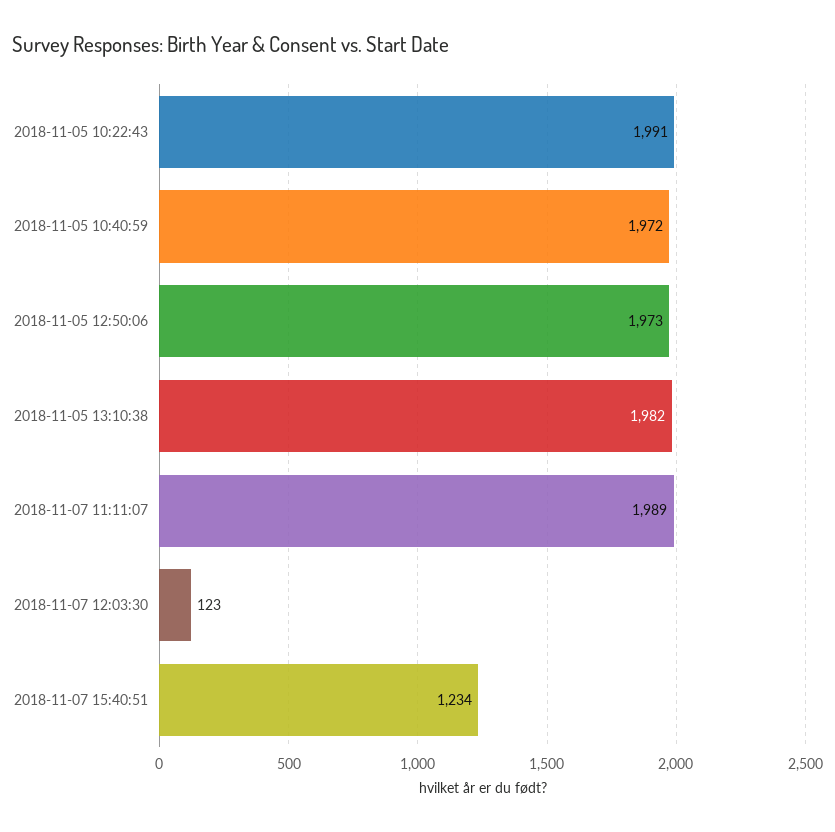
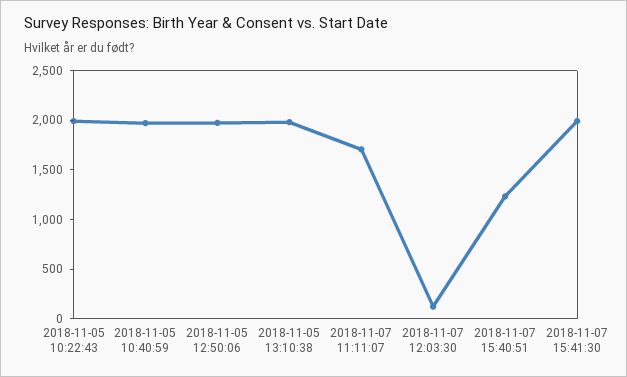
2018-11-07 11:11:07: 1989 -> 1700
2018-11-07 15:41:30: none -> 2000

